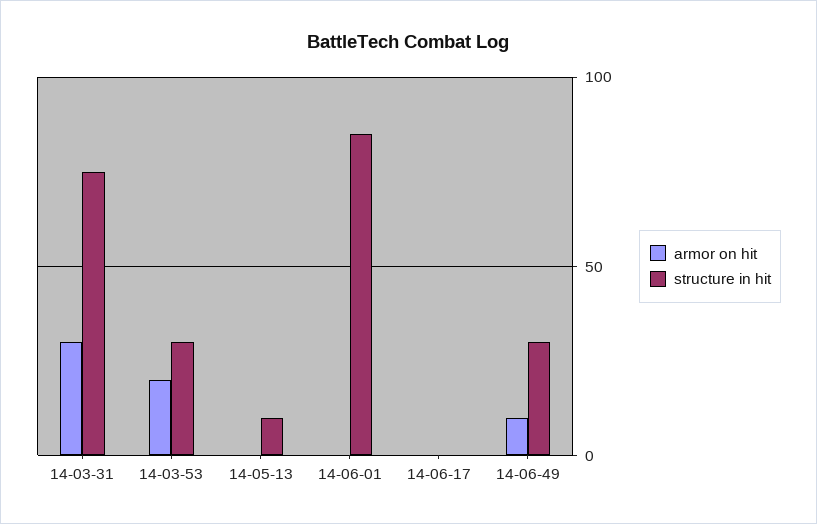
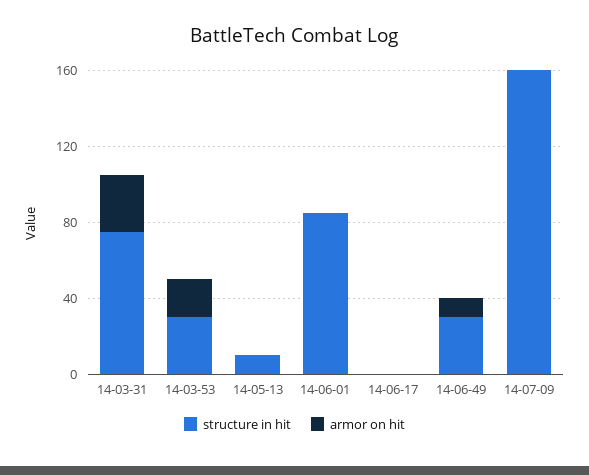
structure in hit, 14-07-09: none -> 160
armor on hit, 14-07-09: none -> 0

